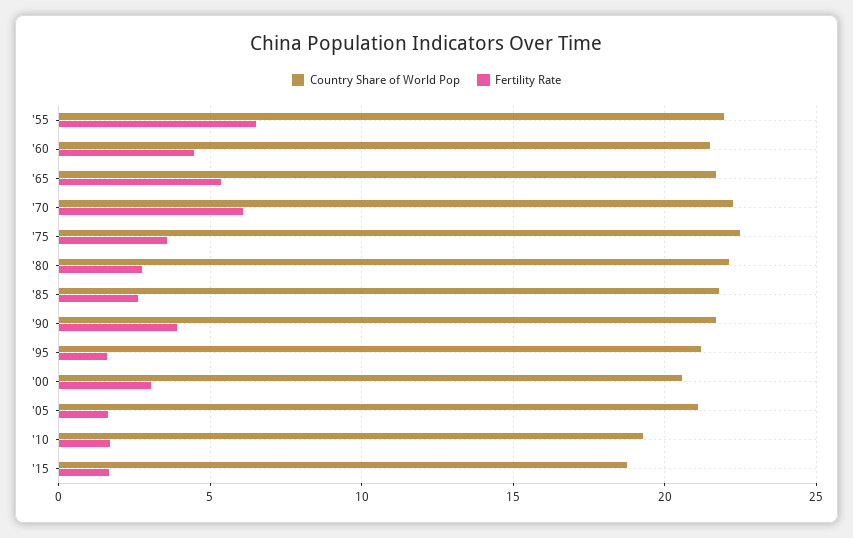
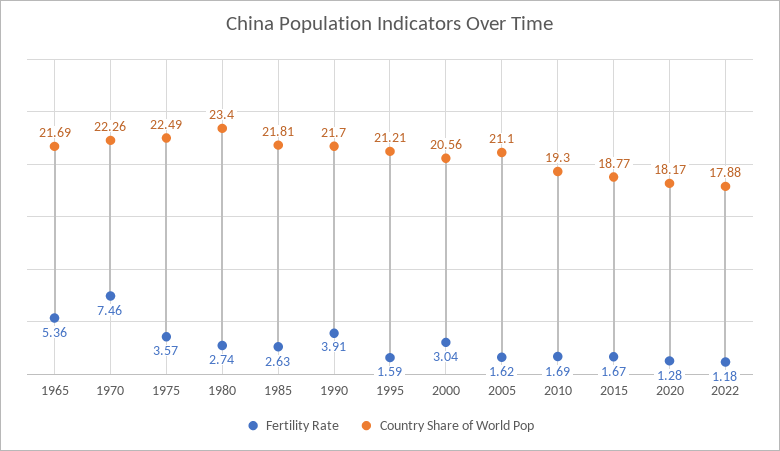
Country Share of World Pop, '55: 22 -> none
Fertility Rate, '55: 6.5 -> none
Country Share of World Pop, '60: 21.5 -> none
Fertility Rate, '60: 4.5 -> none
Fertility Rate, '70: 6 -> 7.46
Country Share of World Pop, '80: 22 -> 23.4
Fertility Rate, 2020: none -> 1.28
Country Share of World Pop, 2020: none -> 18.17
Fertility Rate, 2022: none -> 1.18
Country Share of World Pop, 2022: none -> 17.88

